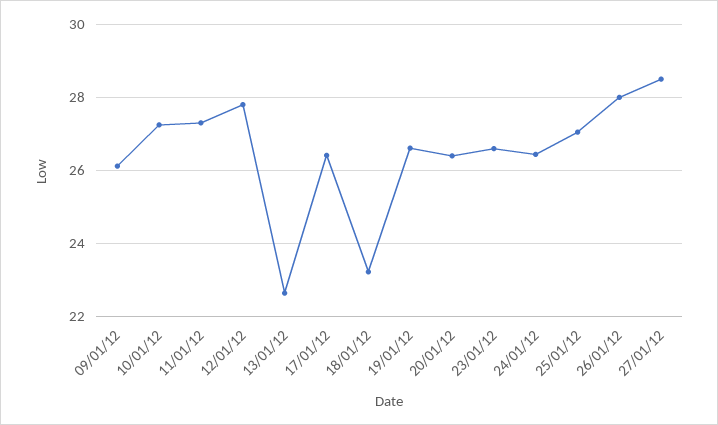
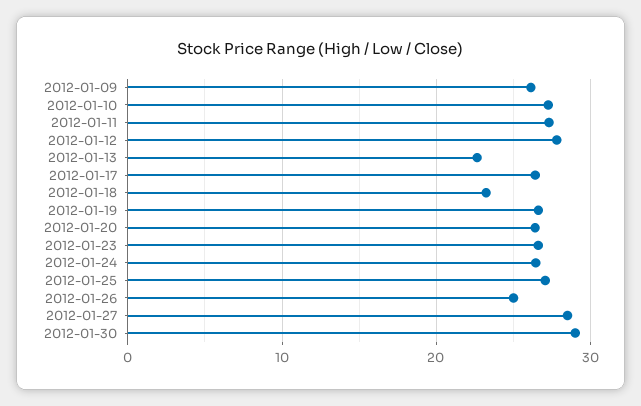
26/01/12: 28 -> 25
2012-01-30: none -> 29

